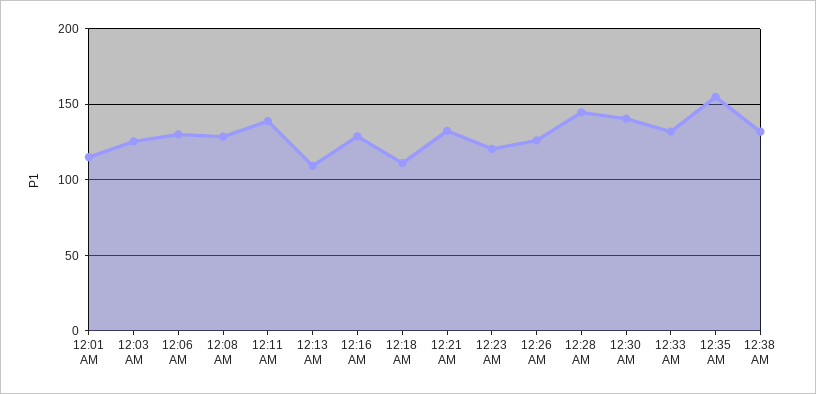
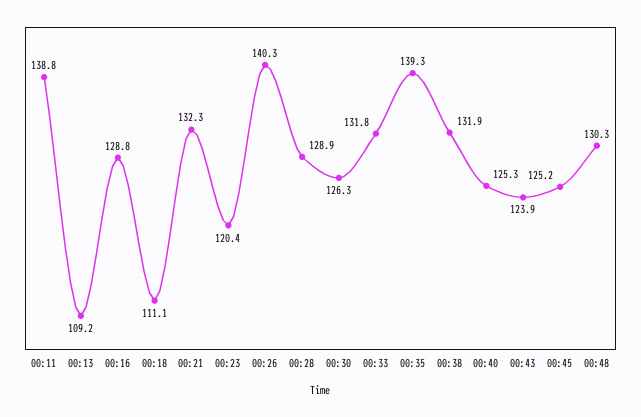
12:01 AM: 115 -> none
12:03 AM: 125 -> none
12:06 AM: 130 -> none
12:08 AM: 130 -> none
12:26 AM: 125 -> 140.3
12:28 AM: 145 -> 128.9
12:30 AM: 140 -> 126.3
12:35 AM: 155 -> 139.3
00:40: none -> 125.3
00:43: none -> 123.9
00:45: none -> 125.2
00:48: none -> 130.3

